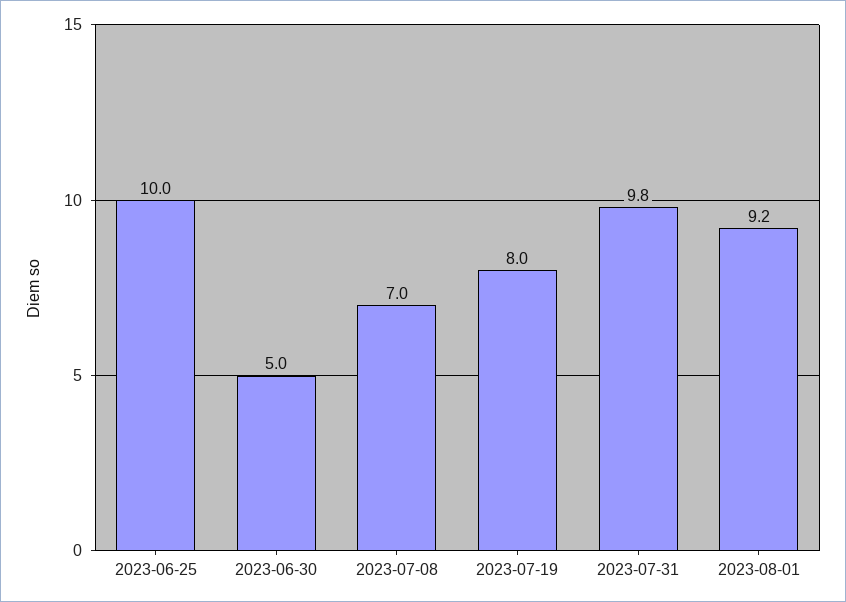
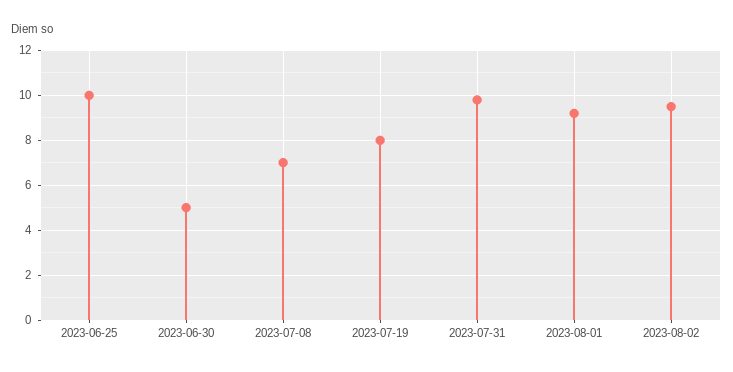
2023-08-02: none -> 9.5

